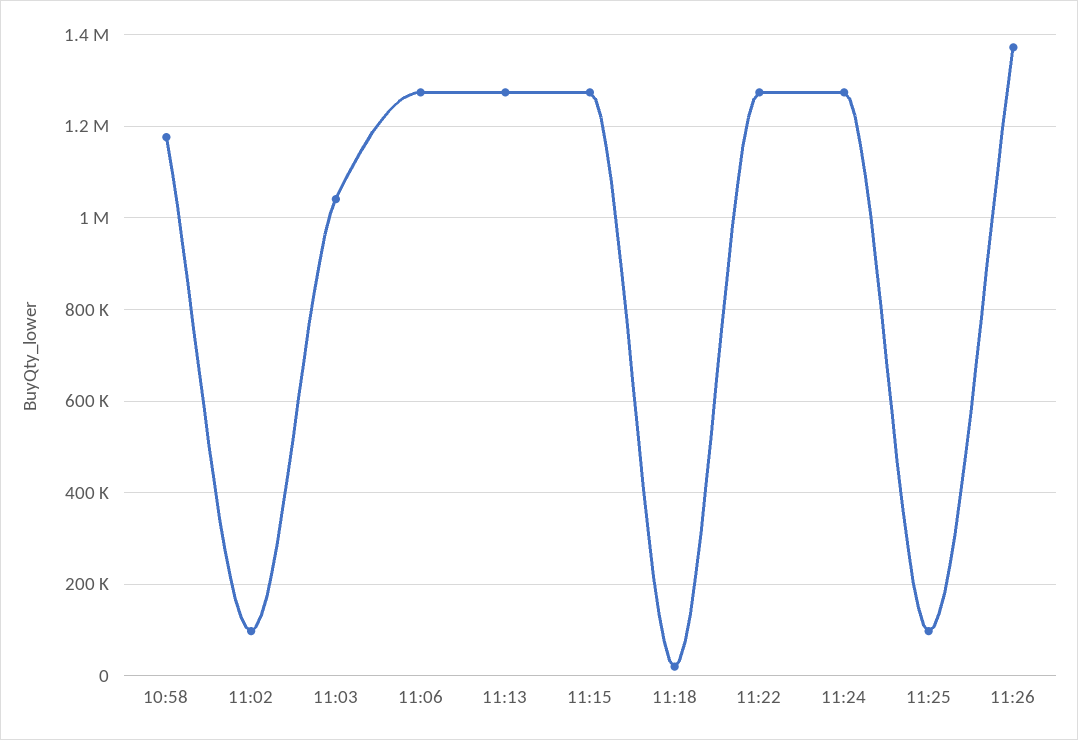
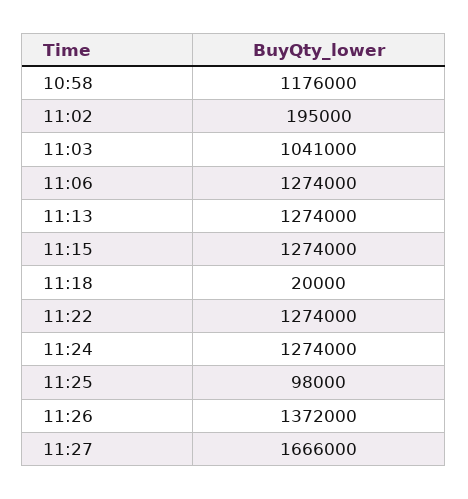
11:02: 100000 -> 195000
11:27: none -> 1666000

